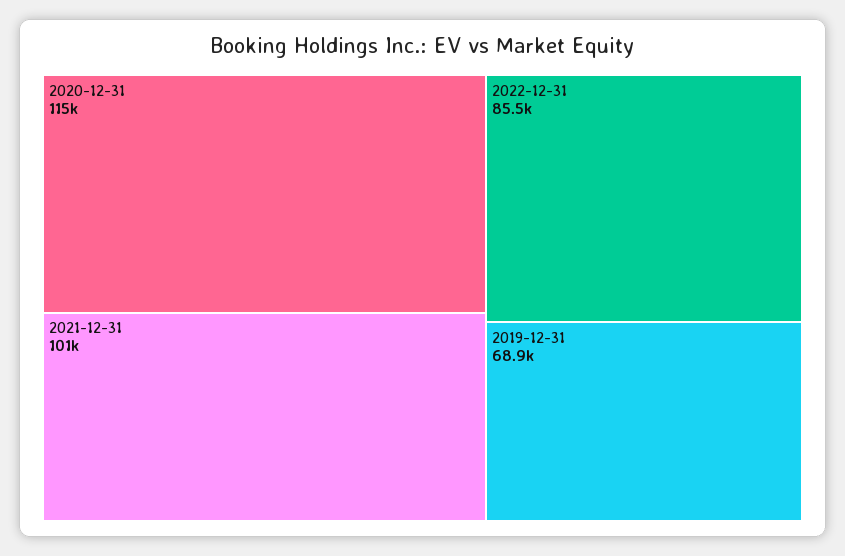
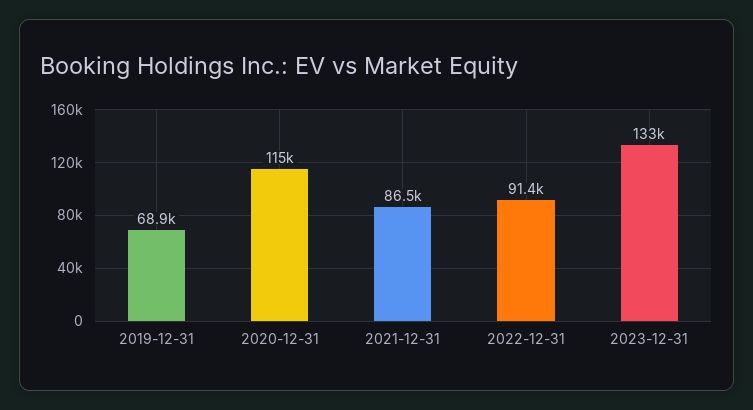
2021-12-31: 101000 -> 86500
2022-12-31: 85500 -> 91400
2023-12-31: none -> 133000

